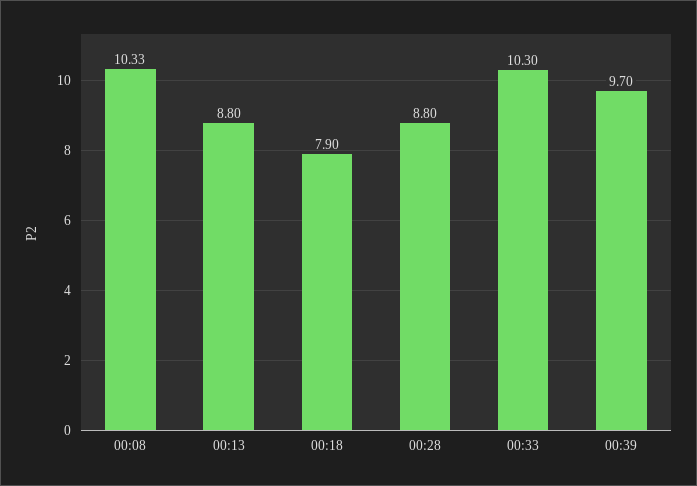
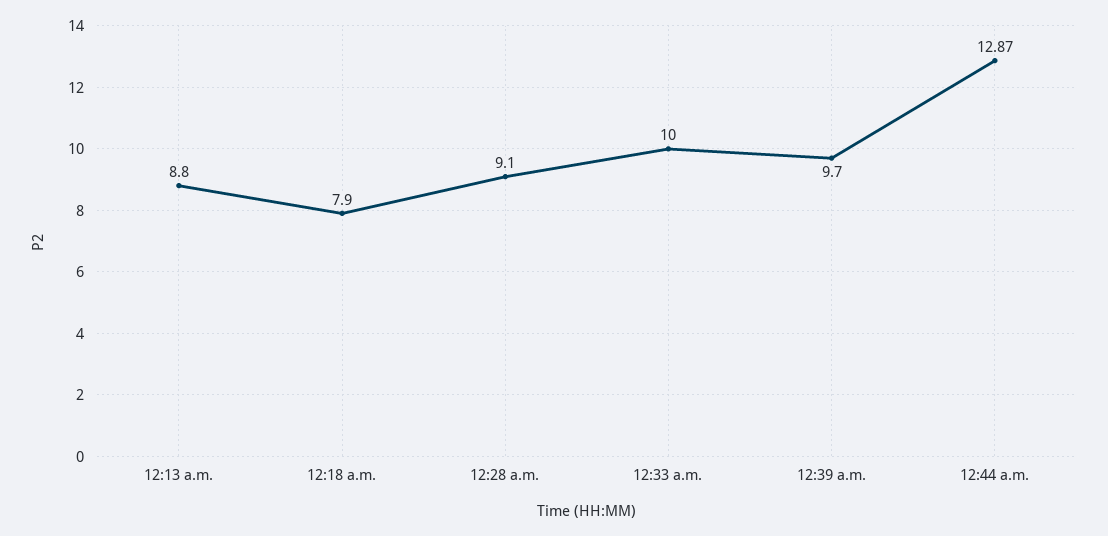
00:08: 10.33 -> none
00:28: 8.8 -> 9.1
00:33: 10.3 -> 10
12:44 a.m.: none -> 12.87

